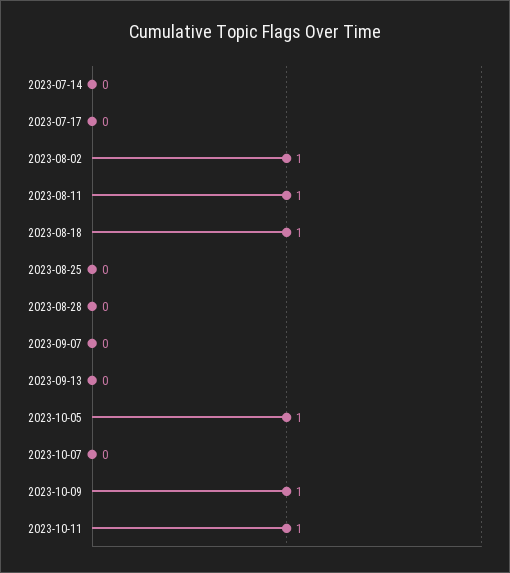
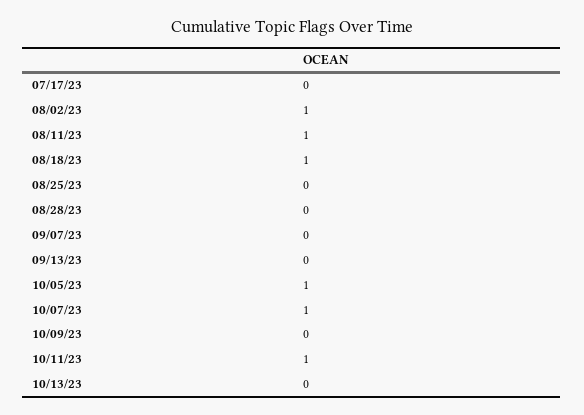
2023-07-14: 0 -> none
2023-10-07: 0 -> 1
2023-10-09: 1 -> 0
10/13/23: none -> 0

